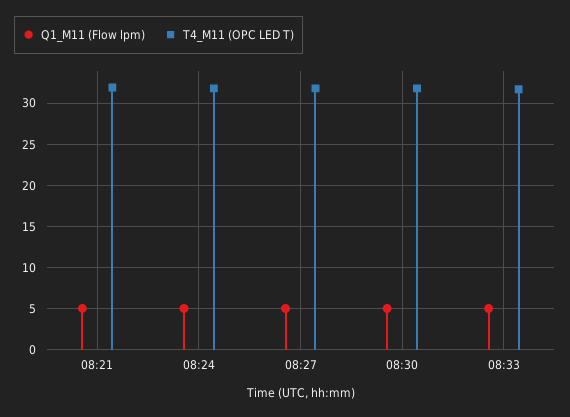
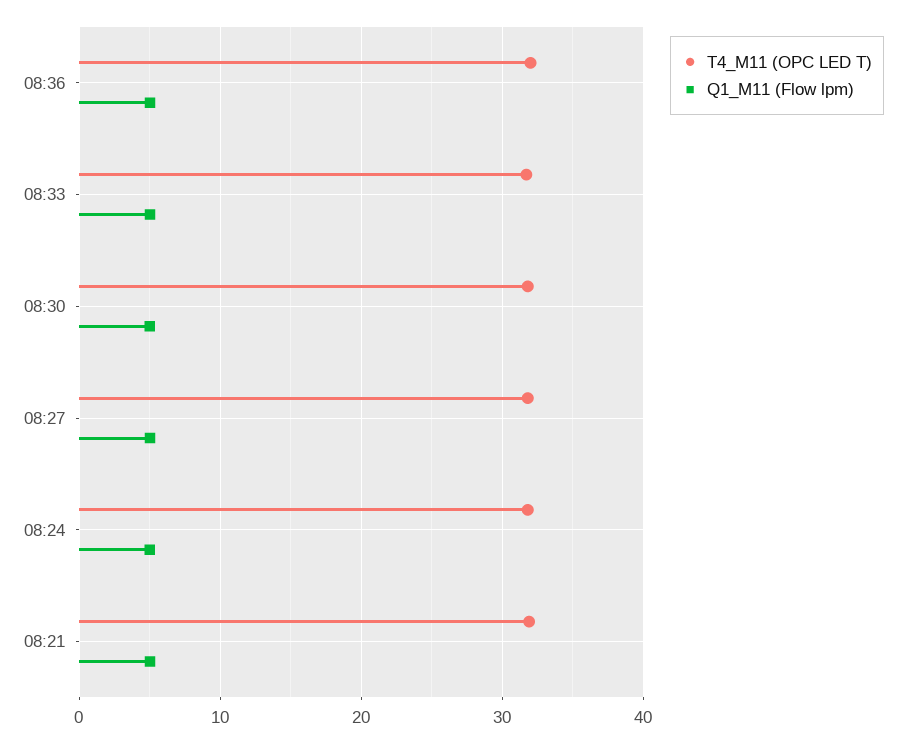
T4_M11 (OPC LED T), 08:36: none -> 32
Q1_M11 (Flow lpm), 08:36: none -> 5

